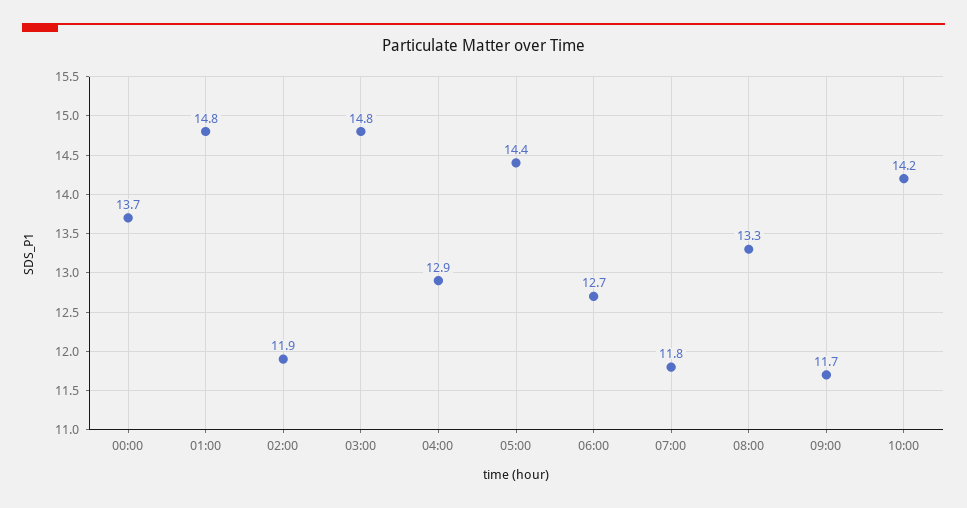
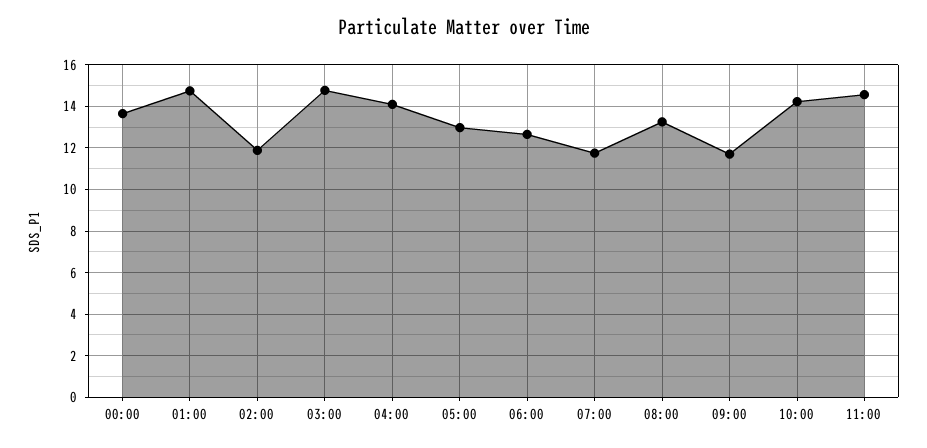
04:00: 12.9 -> 14
05:00: 14.4 -> 13
11:00: none -> 14.5

